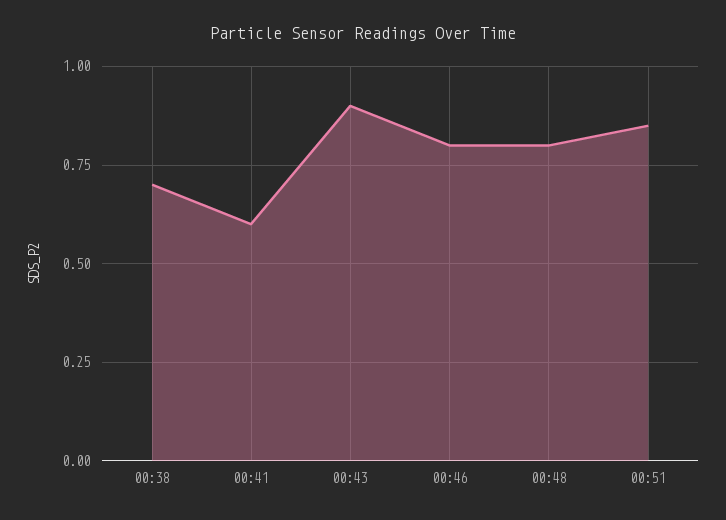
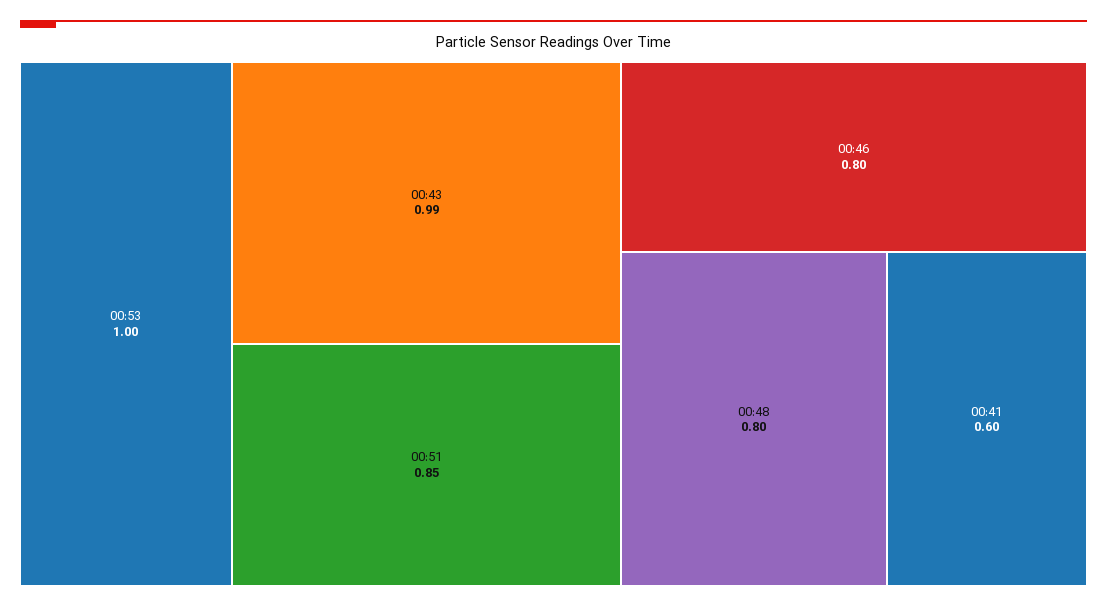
00:38: 0.7 -> none
00:43: 0.9 -> 0.99
00:53: none -> 1

